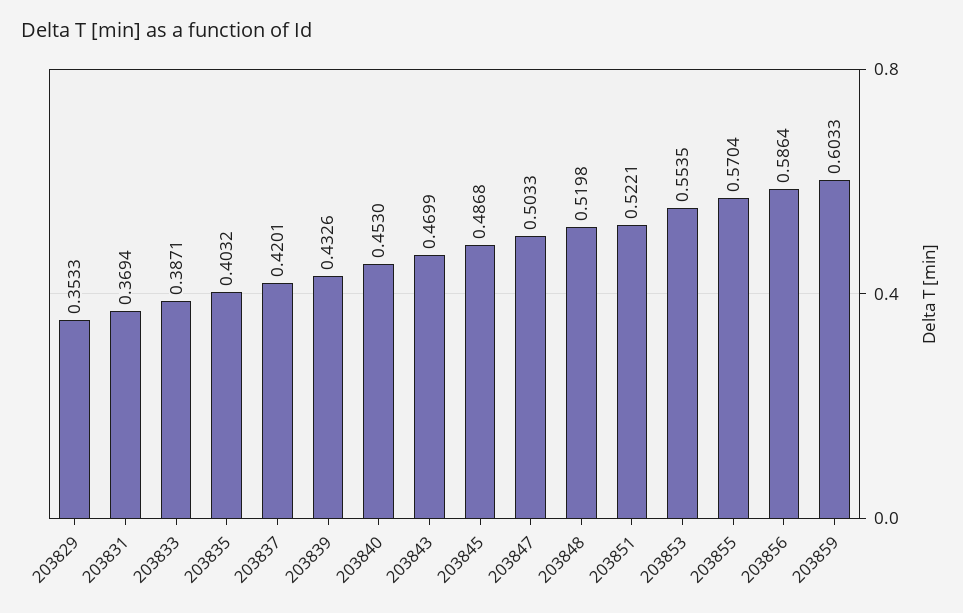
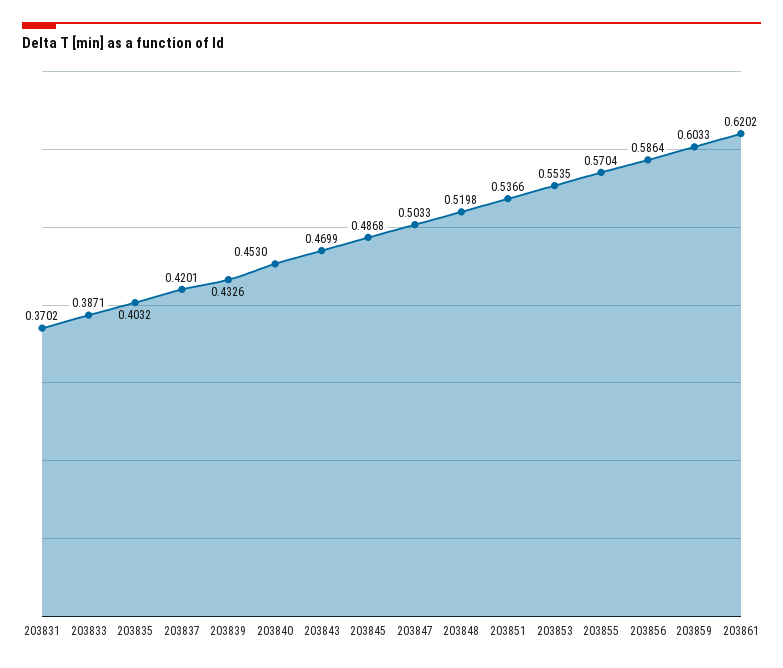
203829: 0.3533 -> none
203831: 0.3694 -> 0.3702
203851: 0.5221 -> 0.5366
203861: none -> 0.6202

